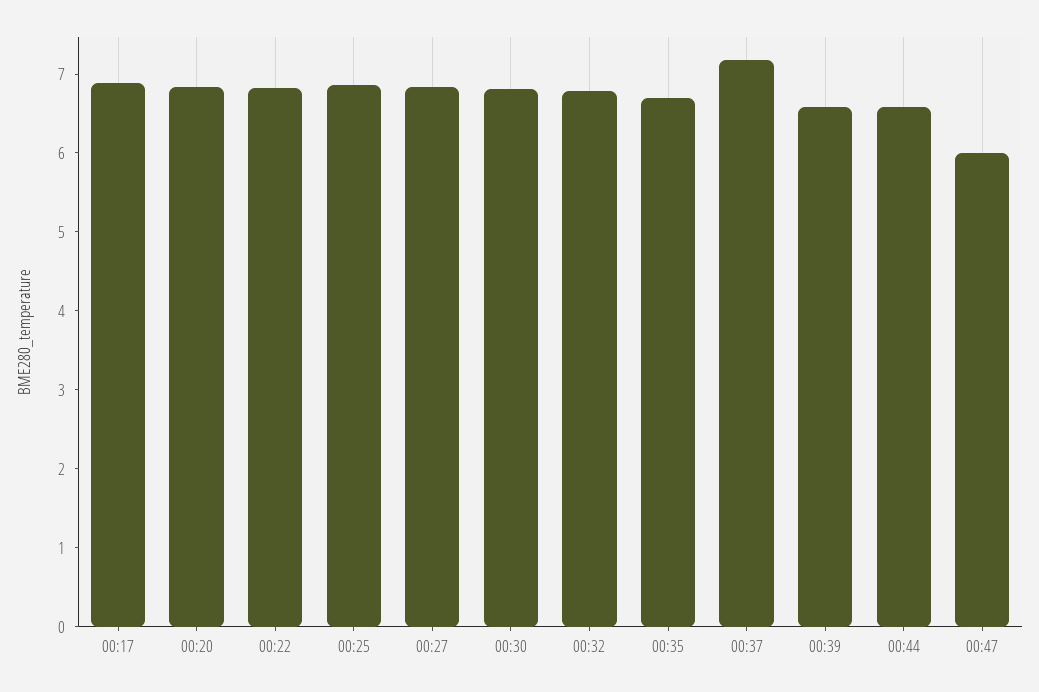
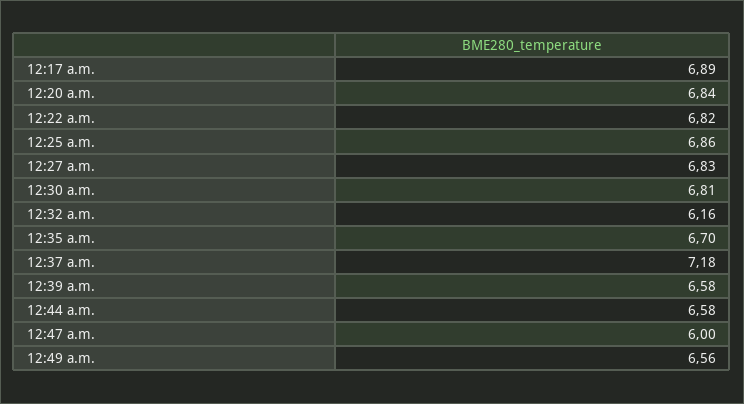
00:32: 6.8 -> 6.16
12:49 a.m.: none -> 6.56

